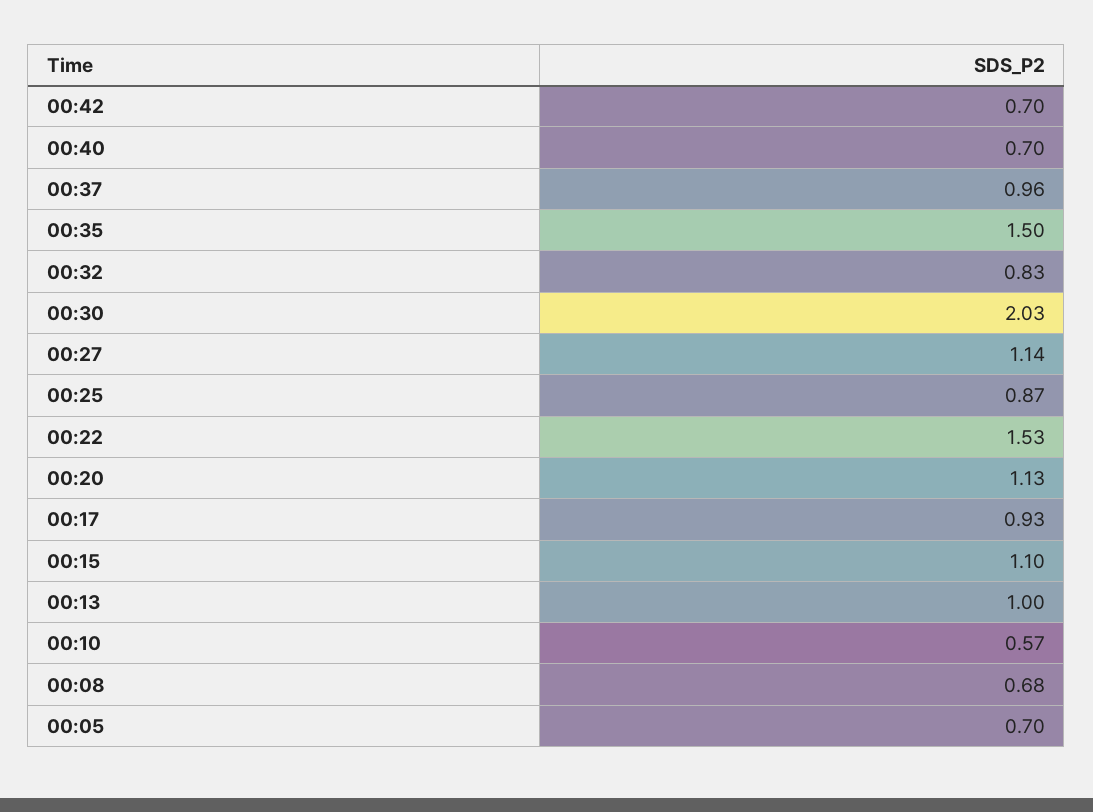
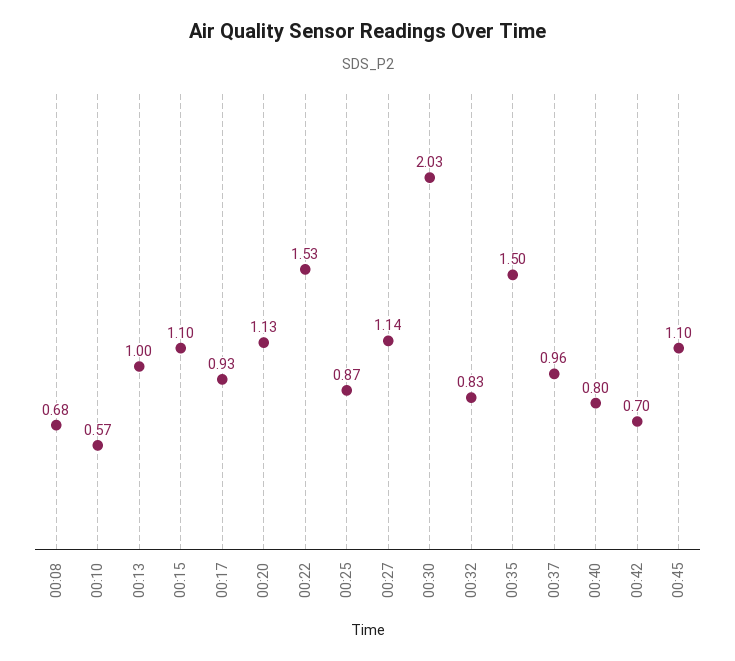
00:40: 0.7 -> 0.8
00:05: 0.7 -> none
00:45: none -> 1.1

